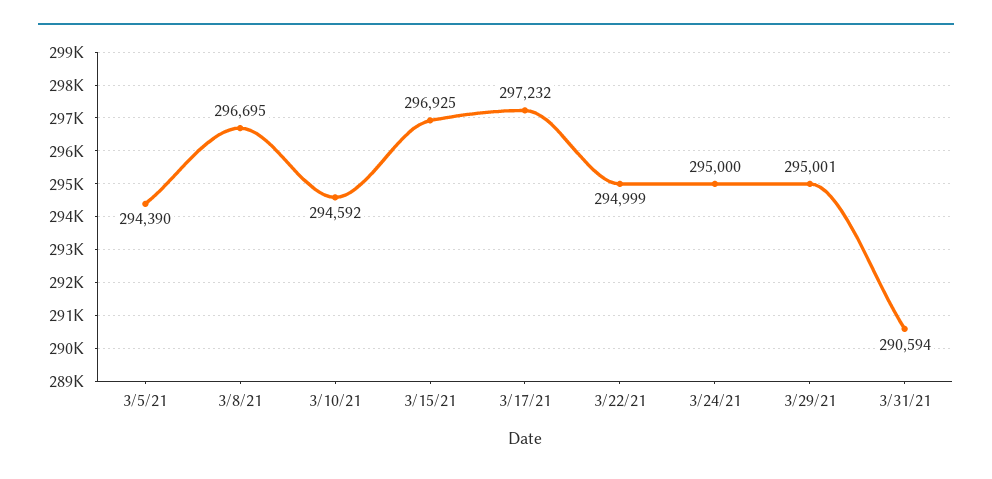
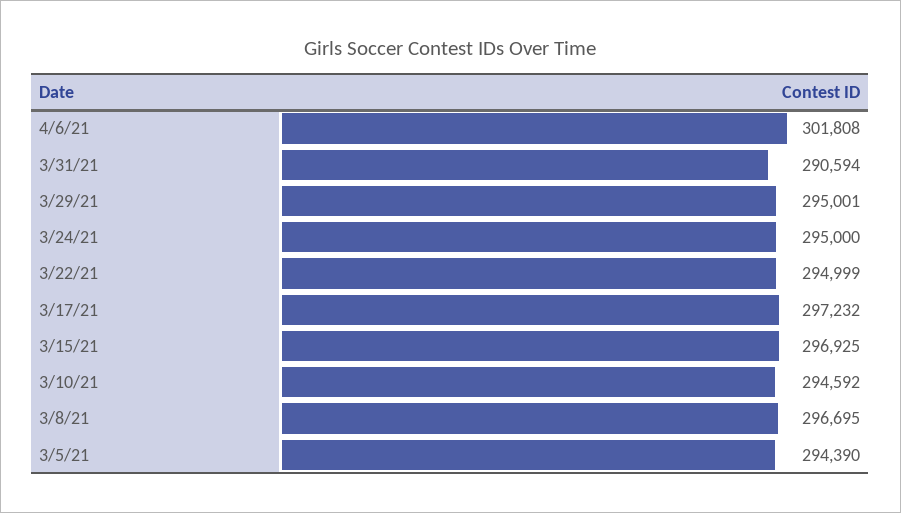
4/6/21: none -> 301808

